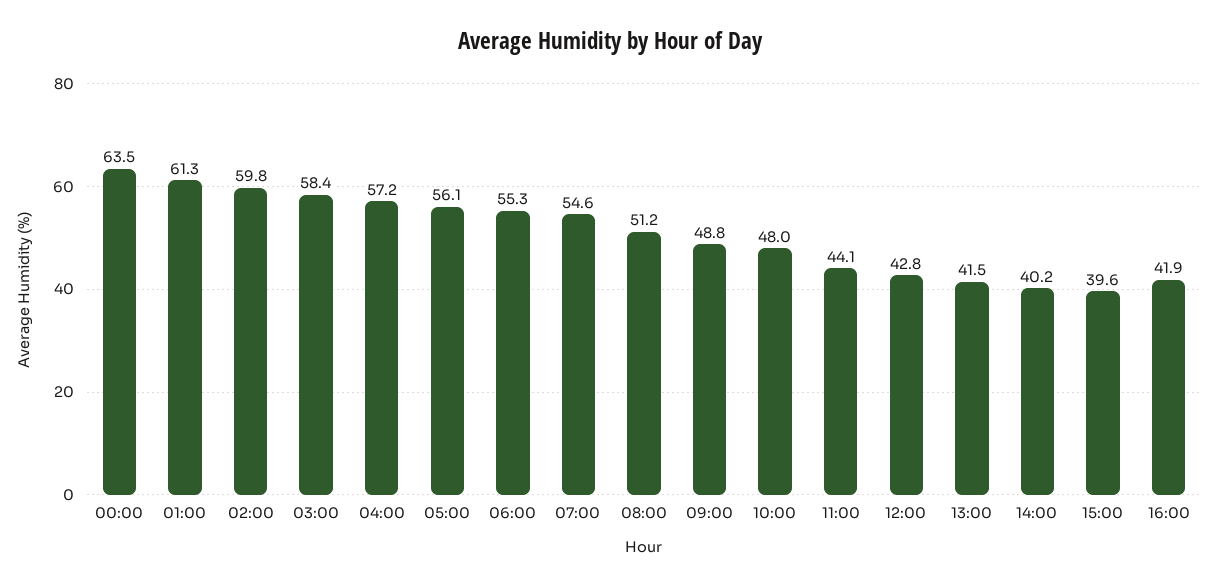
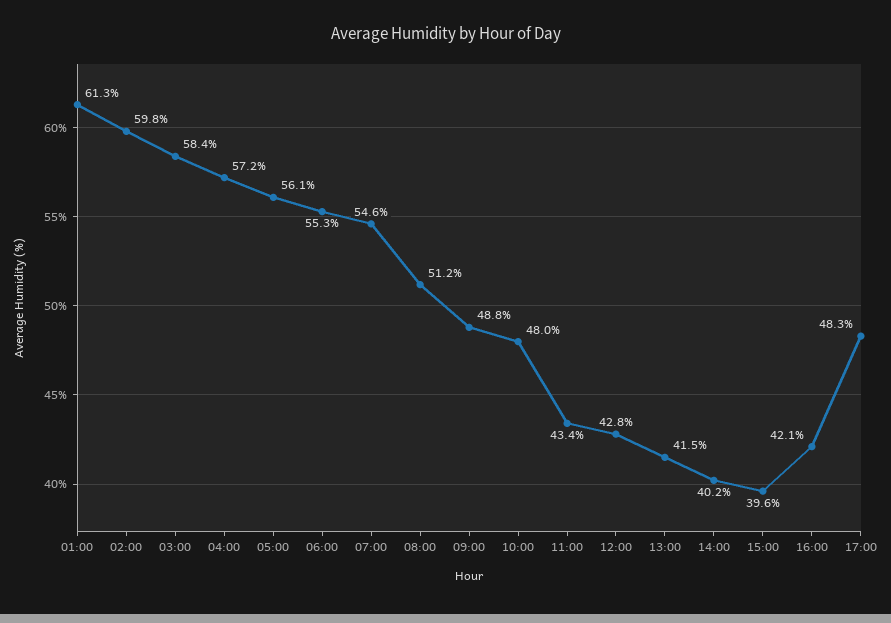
00:00: 63.5 -> none
11:00: 44.1 -> 43.4
16:00: 41.9 -> 42.1
17:00: none -> 48.3

